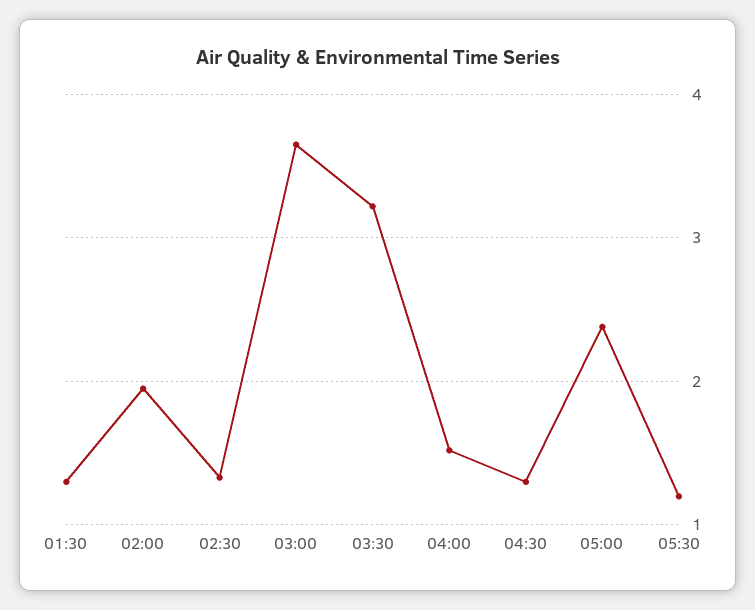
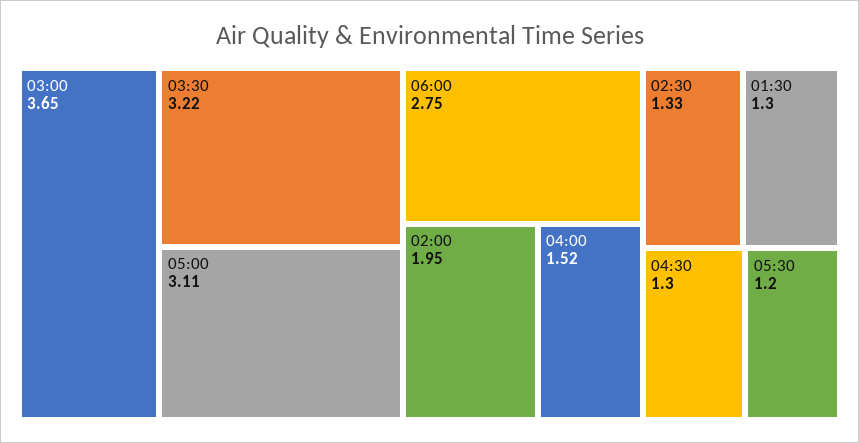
05:00: 2.4 -> 3.11
06:00: none -> 2.75

